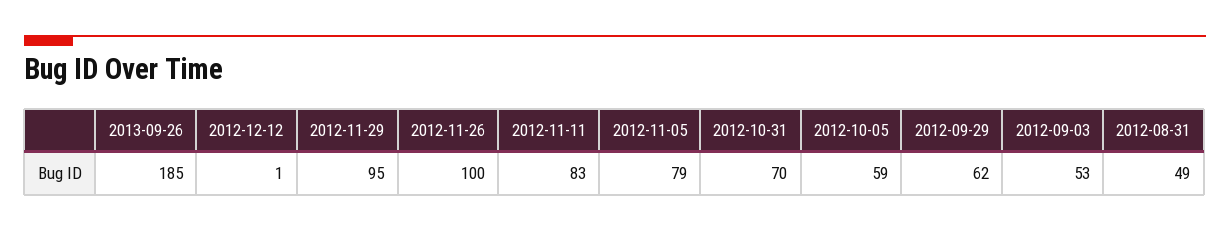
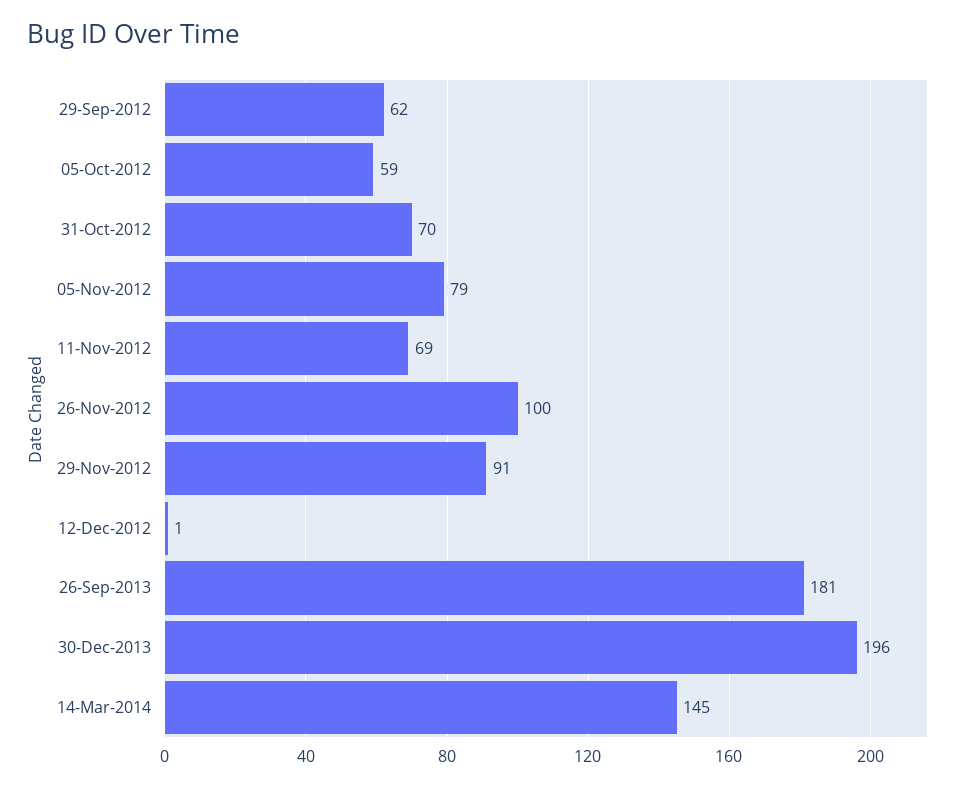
2013-09-26: 185 -> 181
2012-11-29: 95 -> 91
2012-11-11: 83 -> 69
2012-09-03: 53 -> none
2012-08-31: 49 -> none
30-Dec-2013: none -> 196
14-Mar-2014: none -> 145

